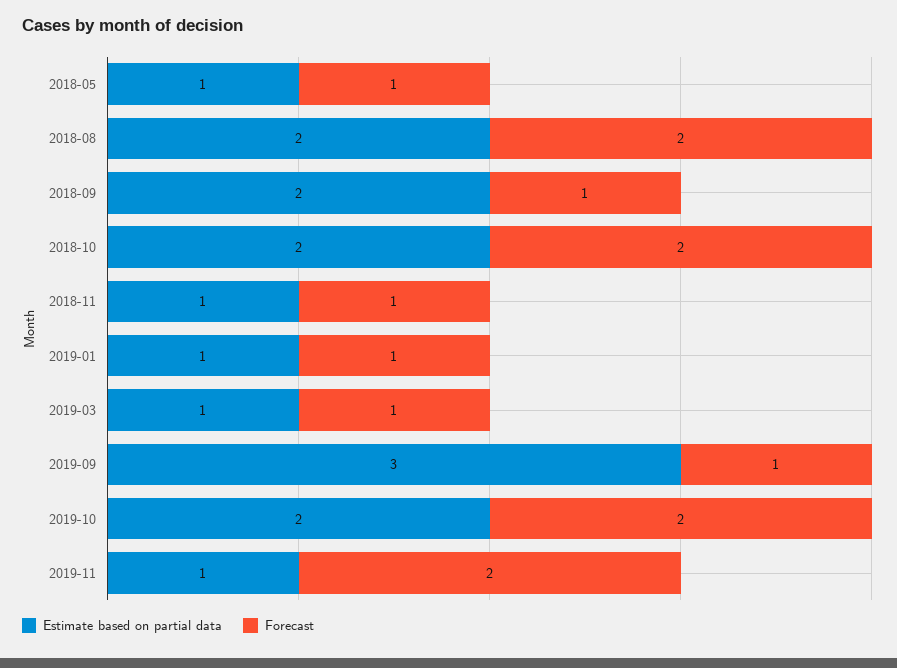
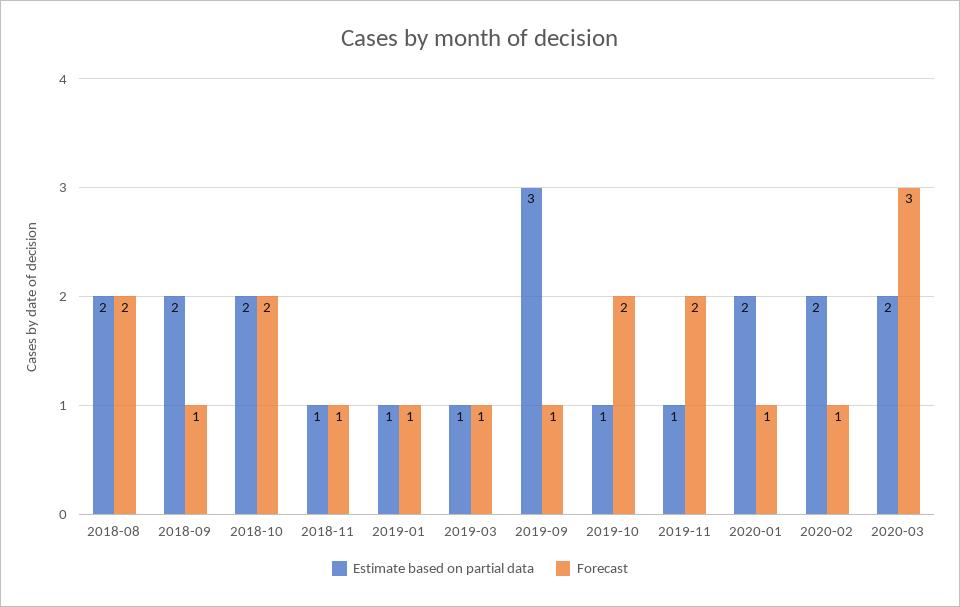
Estimate based on partial data, 2018-05: 1 -> none
Forecast, 2018-05: 1 -> none
Estimate based on partial data, 2019-10: 2 -> 1
Estimate based on partial data, 2020-01: none -> 2
Forecast, 2020-01: none -> 1
Estimate based on partial data, 2020-02: none -> 2
Forecast, 2020-02: none -> 1
Estimate based on partial data, 2020-03: none -> 2
Forecast, 2020-03: none -> 3

